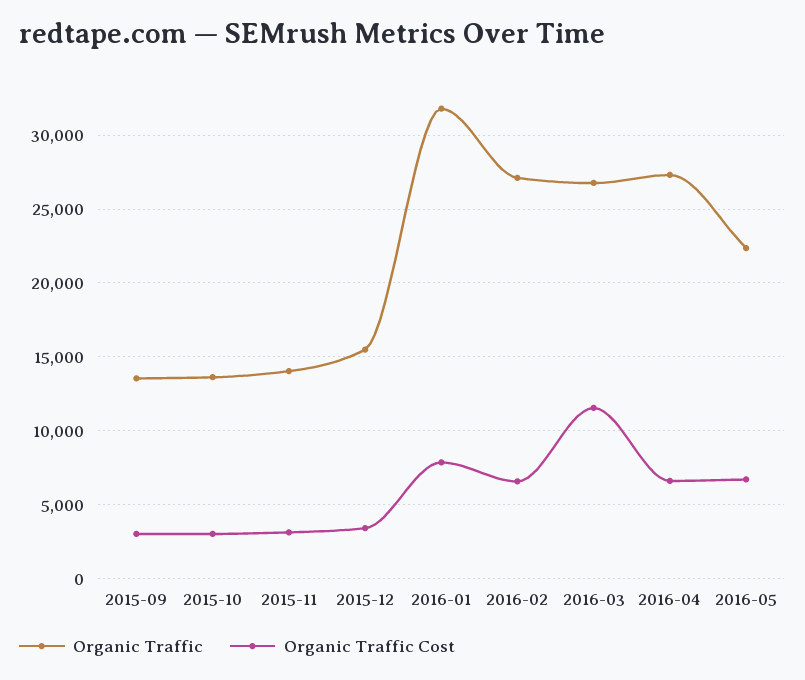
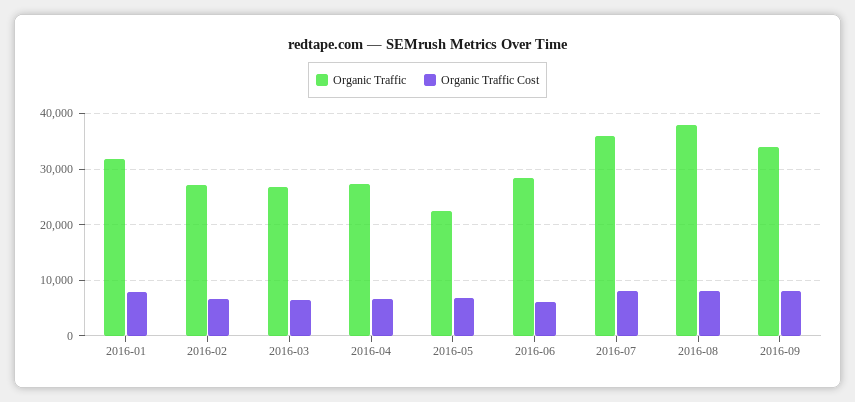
Organic Traffic, 2015-09: 13500 -> none
Organic Traffic Cost, 2015-09: 3000 -> none
Organic Traffic, 2015-10: 13500 -> none
Organic Traffic Cost, 2015-10: 3000 -> none
Organic Traffic, 2015-11: 14000 -> none
Organic Traffic Cost, 2015-11: 3000 -> none
Organic Traffic, 2015-12: 15500 -> none
Organic Traffic Cost, 2015-12: 3500 -> none
Organic Traffic Cost, 2016-03: 11500 -> 6000
Organic Traffic, 2016-06: none -> 28000
Organic Traffic Cost, 2016-06: none -> 6000
Organic Traffic, 2016-07: none -> 36000
Organic Traffic Cost, 2016-07: none -> 8000
Organic Traffic, 2016-08: none -> 38000
Organic Traffic Cost, 2016-08: none -> 8000
Organic Traffic, 2016-09: none -> 34000
Organic Traffic Cost, 2016-09: none -> 8000

